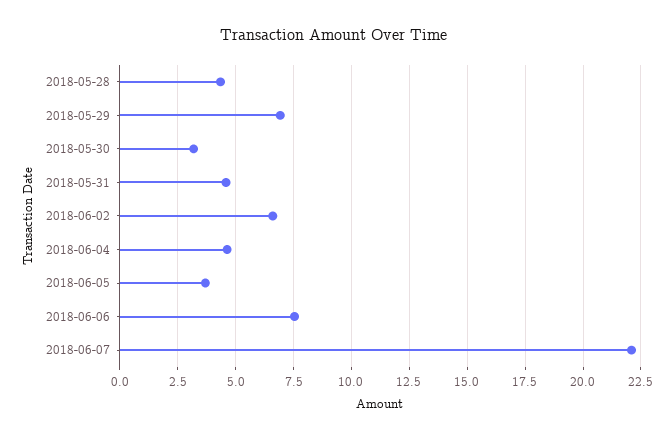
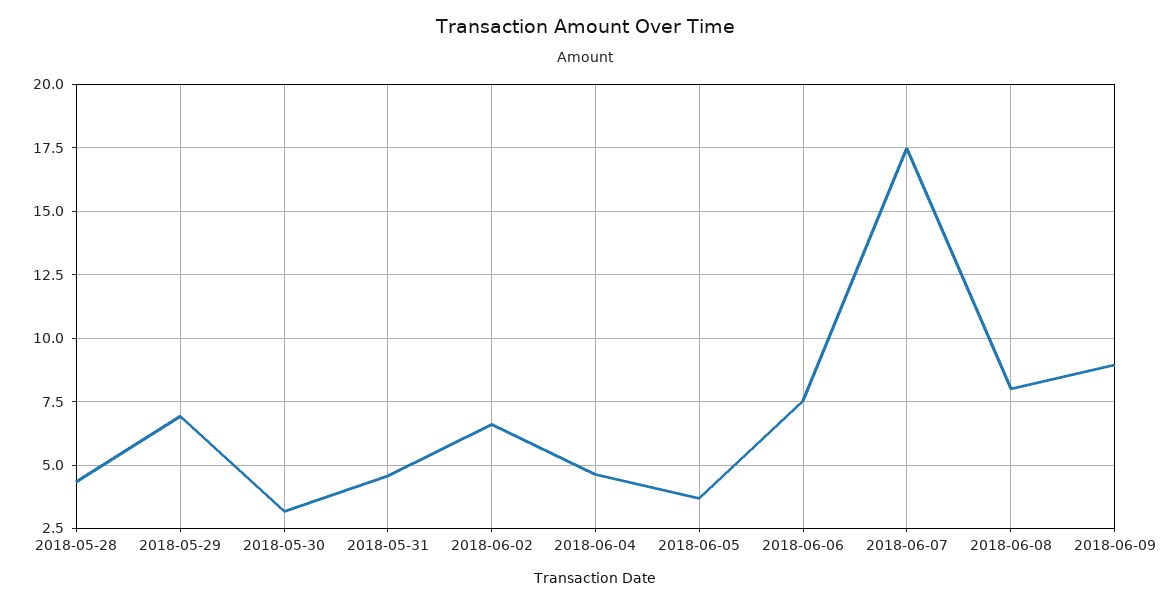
2018-06-07: 22 -> 17.5
2018-06-08: none -> 8
2018-06-09: none -> 9

